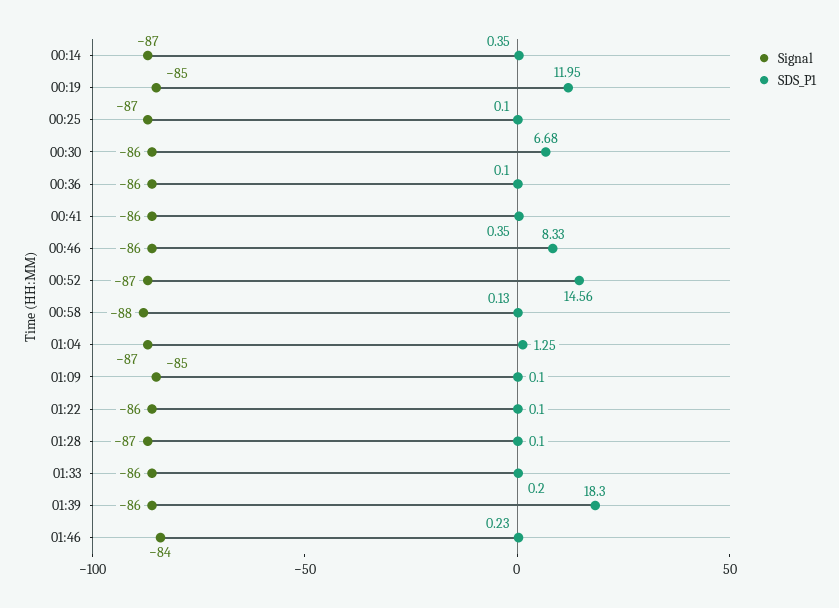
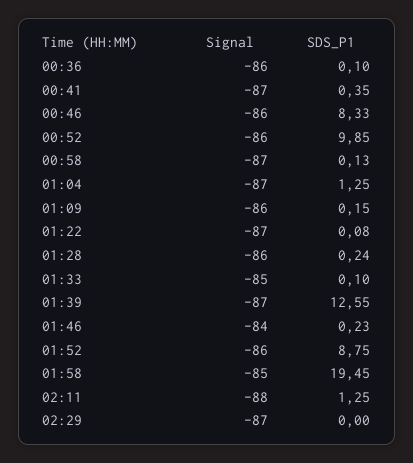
Signal, 00:14: -87 -> none
SDS_P1, 00:14: 0.35 -> none
Signal, 00:19: -85 -> none
SDS_P1, 00:19: 11.95 -> none
Signal, 00:25: -87 -> none
SDS_P1, 00:25: 0.1 -> none
Signal, 00:30: -86 -> none
SDS_P1, 00:30: 6.68 -> none
Signal, 00:41: -86 -> -87
Signal, 00:52: -87 -> -86
SDS_P1, 00:52: 14.56 -> 9.85
Signal, 00:58: -88 -> -87
Signal, 01:09: -85 -> -86
SDS_P1, 01:09: 0.1 -> 0.15
Signal, 01:22: -86 -> -87
SDS_P1, 01:22: 0.1 -> 0.08
Signal, 01:28: -87 -> -86
SDS_P1, 01:28: 0.1 -> 0.24
Signal, 01:33: -86 -> -85
SDS_P1, 01:33: 0.2 -> 0.1
Signal, 01:39: -86 -> -87
SDS_P1, 01:39: 18.3 -> 12.55
Signal, 01:52: none -> -86
SDS_P1, 01:52: none -> 8.75
Signal, 01:58: none -> -85
SDS_P1, 01:58: none -> 19.45
Signal, 02:11: none -> -88
SDS_P1, 02:11: none -> 1.25
Signal, 02:29: none -> -87
SDS_P1, 02:29: none -> 0

